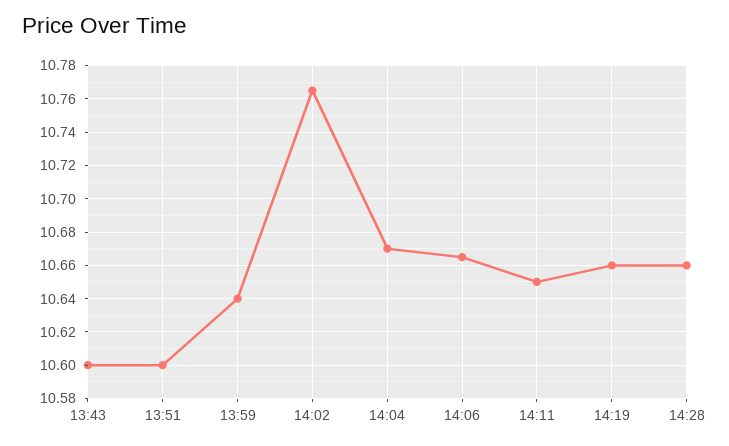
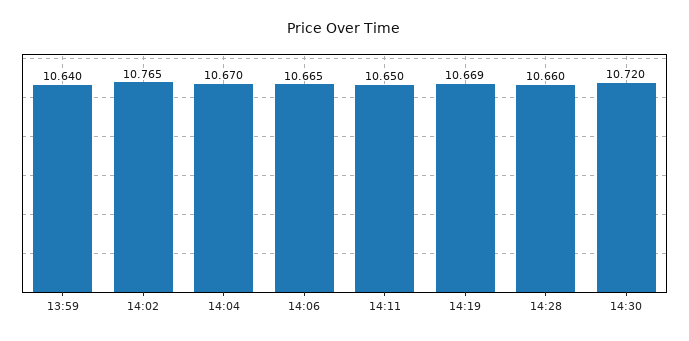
13:43: 10.6 -> none
13:51: 10.6 -> none
14:19: 10.66 -> 10.669
14:30: none -> 10.72

